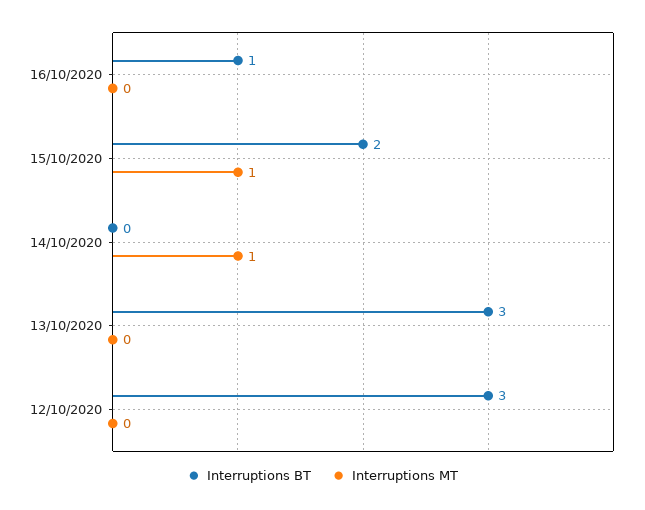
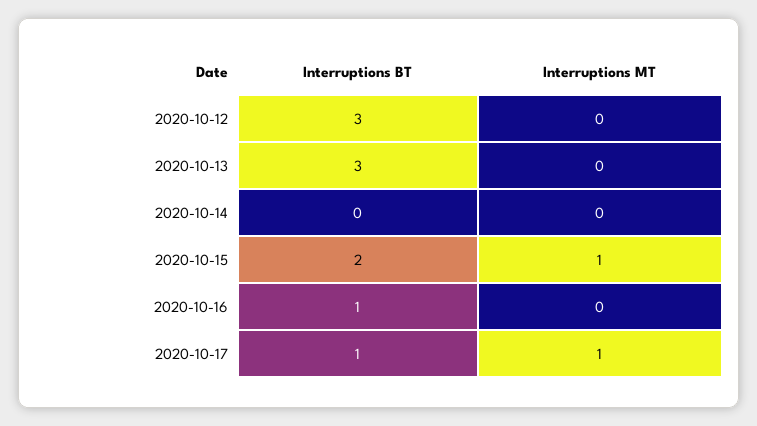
Interruptions MT, 14/10/2020: 1 -> 0
Interruptions BT, 2020-10-17: none -> 1
Interruptions MT, 2020-10-17: none -> 1

